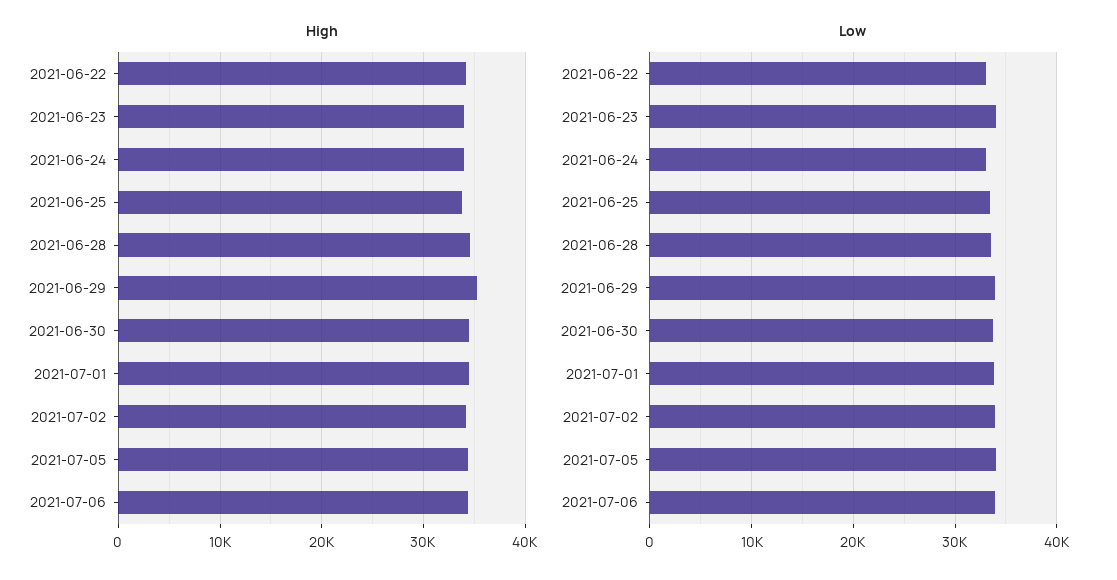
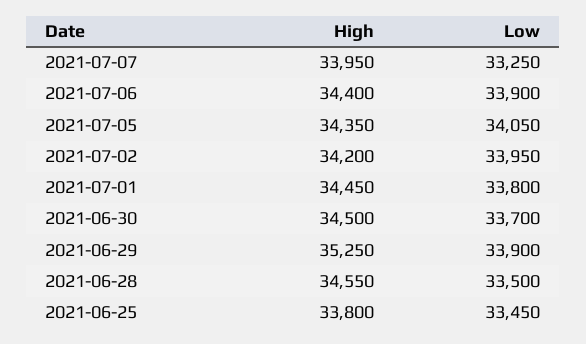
High, 2021-06-22: 34000 -> none
High, 2021-06-23: 34000 -> none
High, 2021-06-24: 34000 -> none
Low, 2021-06-22: 33000 -> none
Low, 2021-06-23: 34000 -> none
Low, 2021-06-24: 33000 -> none
High, 2021-07-07: none -> 33950
Low, 2021-07-07: none -> 33250

